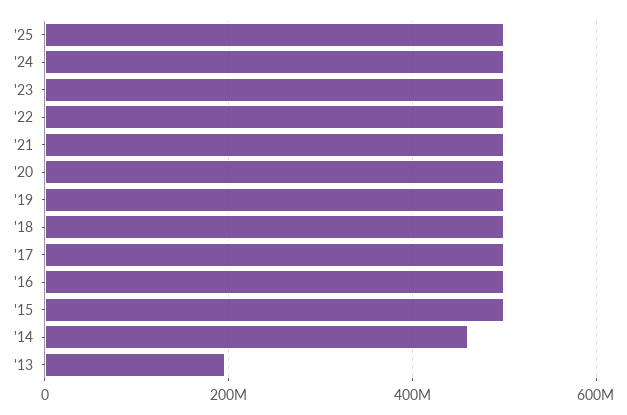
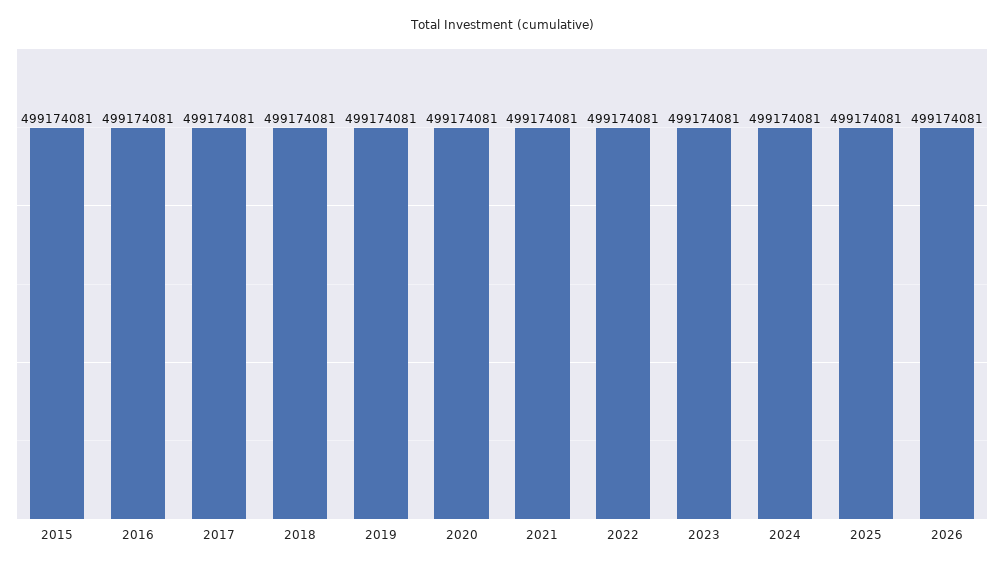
'14: 460000000 -> none
'13: 200000000 -> none
2026: none -> 499174081

